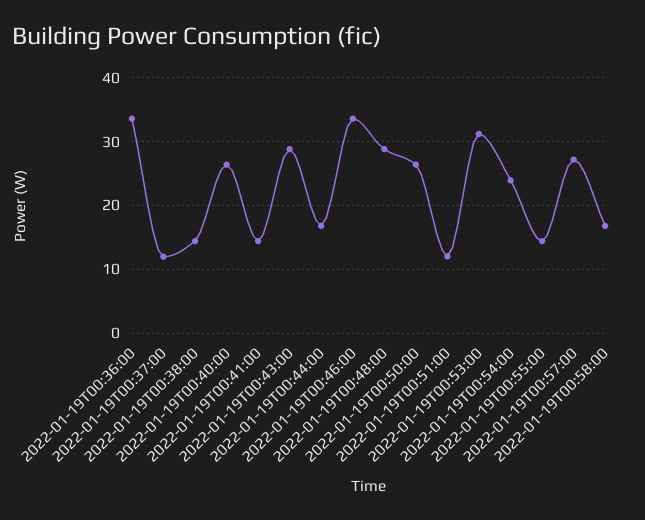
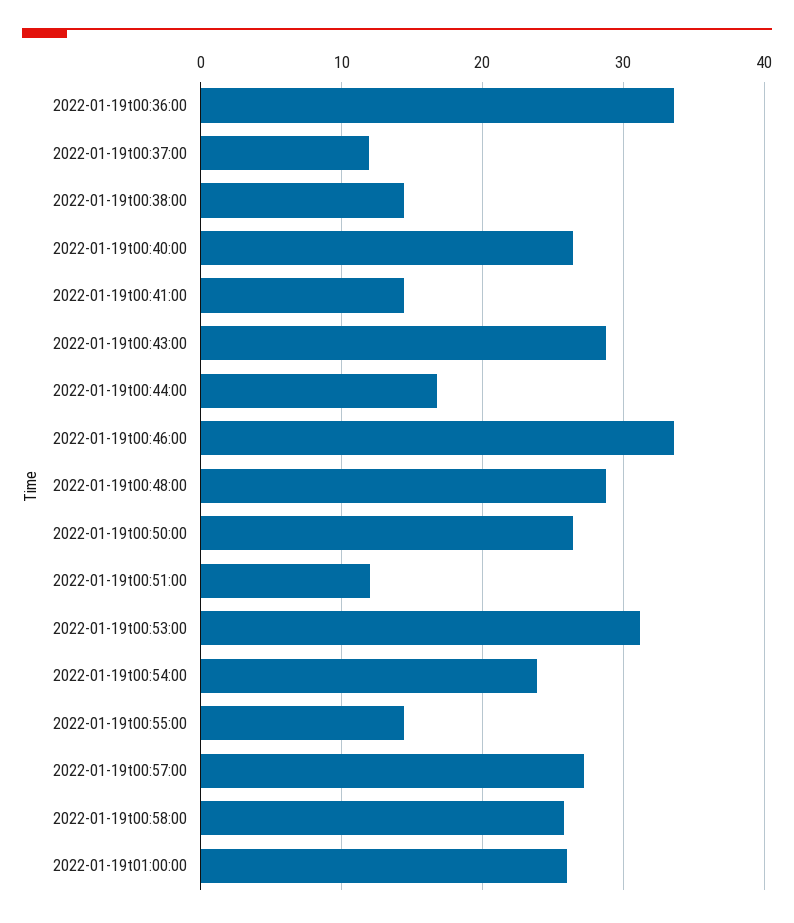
2022-01-19T00:58:00: 17 -> 26
2022-01-19t01:00:00: none -> 26

